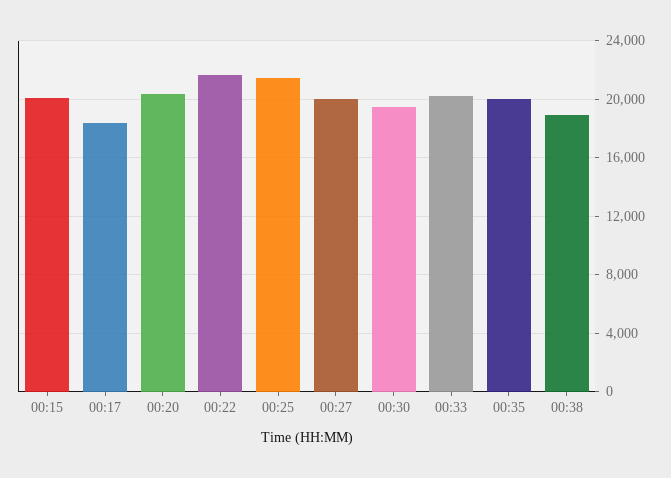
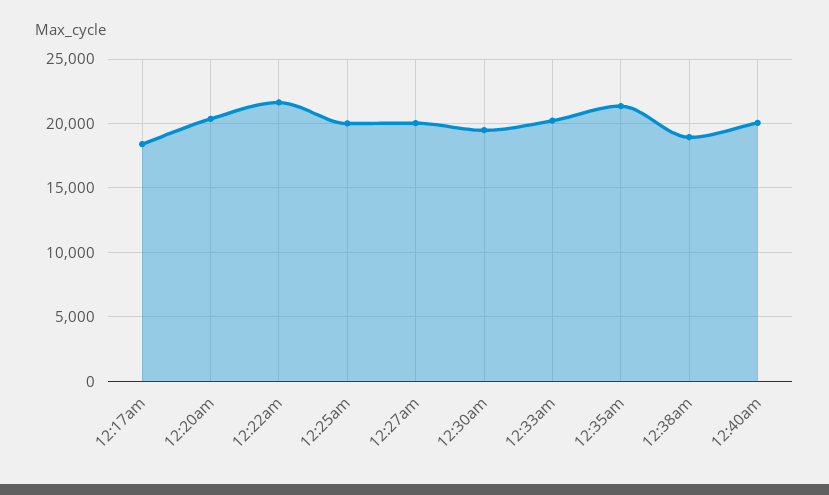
00:15: 20000 -> none
00:25: 21500 -> 20000
00:35: 20000 -> 21500
12:40am: none -> 20000

